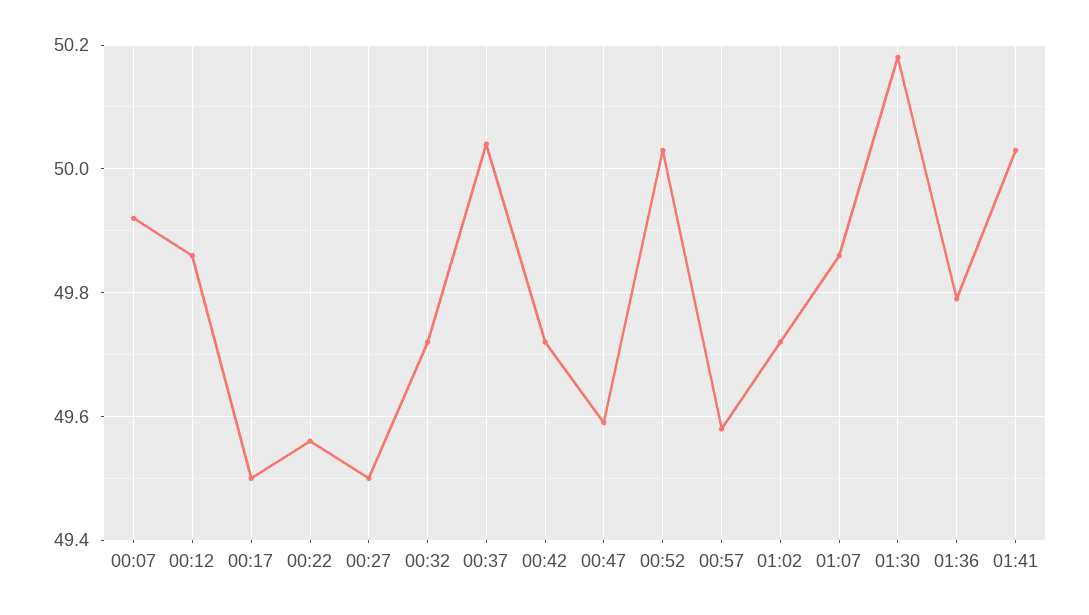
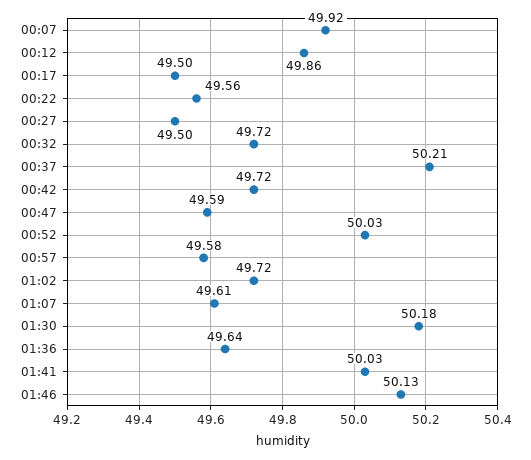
00:37: 50.05 -> 50.21
01:07: 49.85 -> 49.61
01:36: 49.8 -> 49.64
01:46: none -> 50.13

